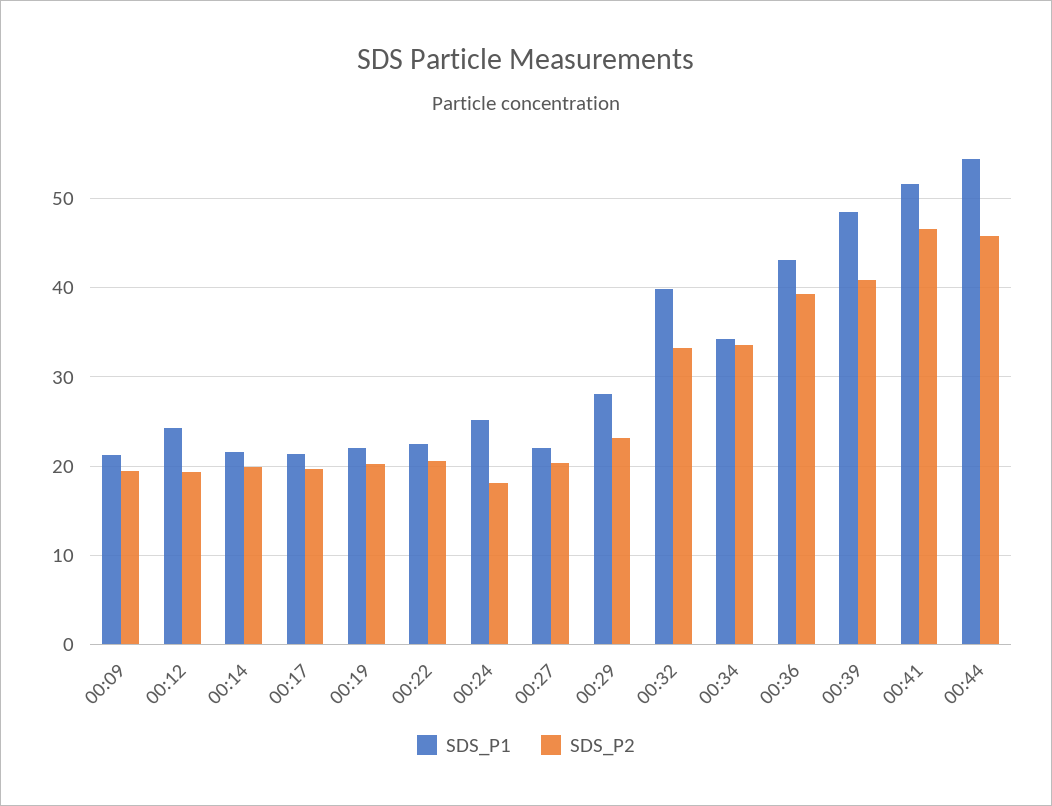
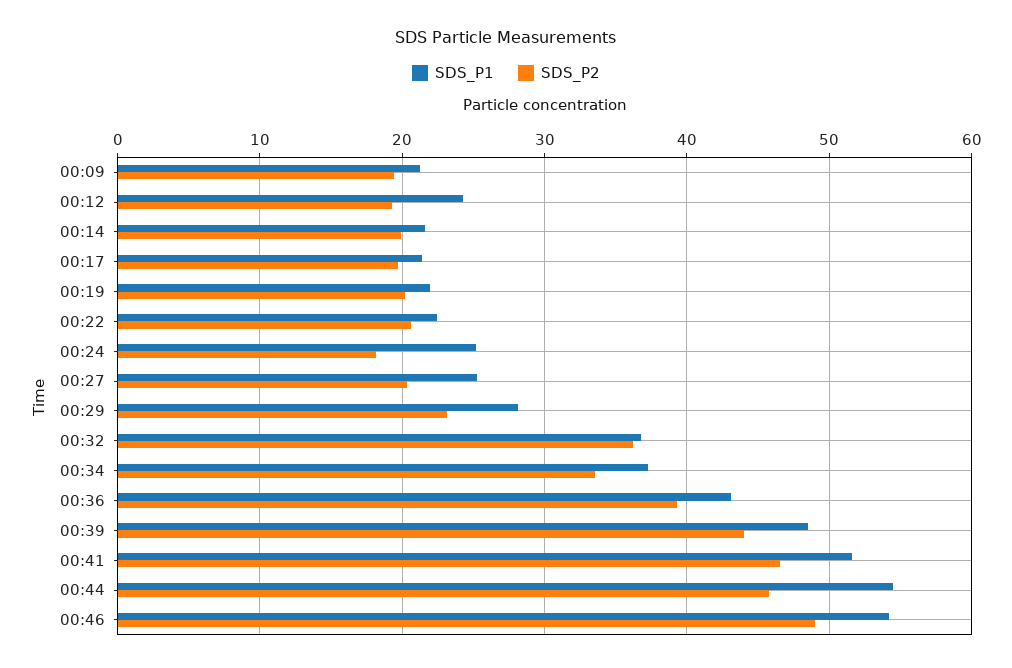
SDS_P1, 00:27: 22 -> 25
SDS_P1, 00:32: 40 -> 37
SDS_P2, 00:32: 33 -> 36
SDS_P1, 00:34: 34 -> 37
SDS_P2, 00:39: 41 -> 44
SDS_P1, 00:46: none -> 54
SDS_P2, 00:46: none -> 49

